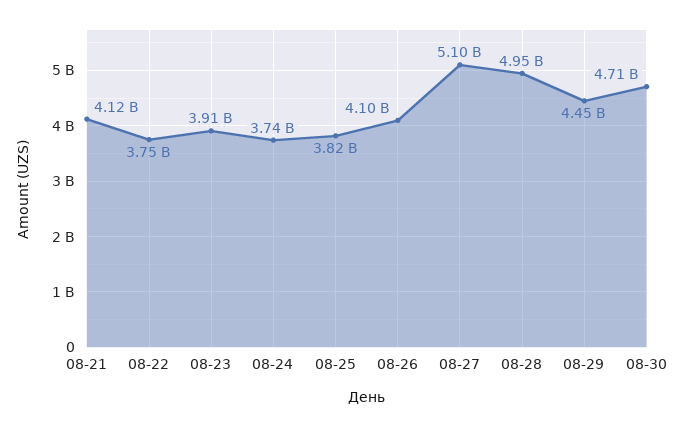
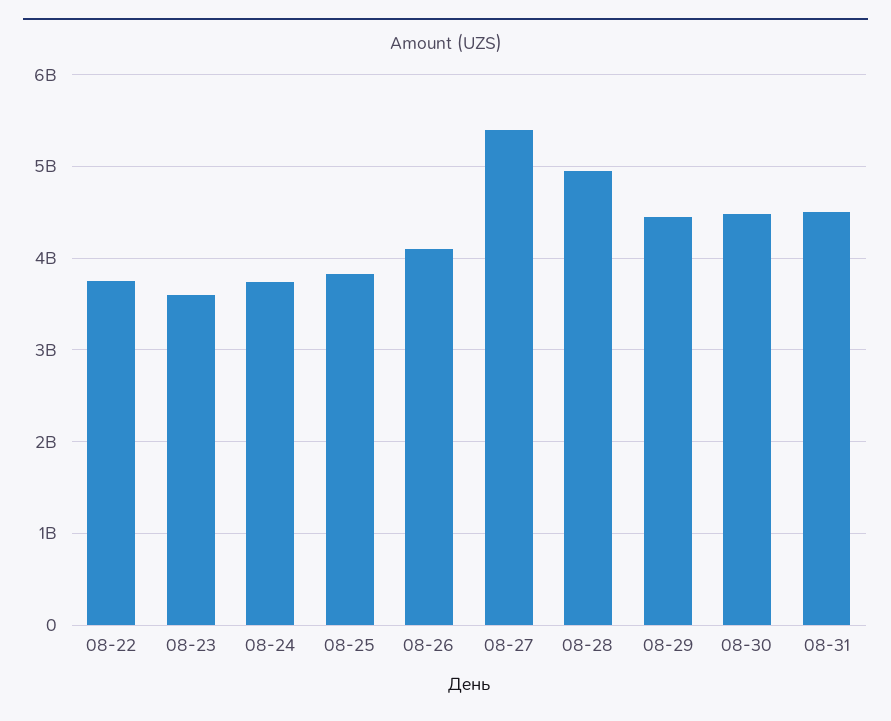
08-21: 4120000000 -> none
08-23: 3910000000 -> 3600000000
08-27: 5100000000 -> 5400000000
08-30: 4710000000 -> 4500000000
08-31: none -> 4500000000

